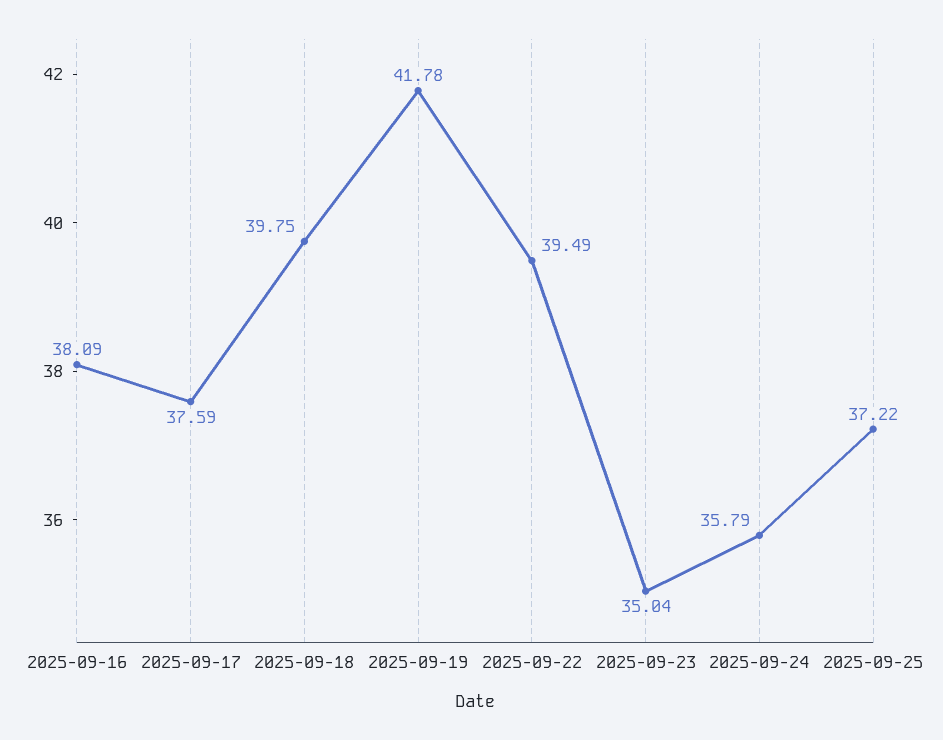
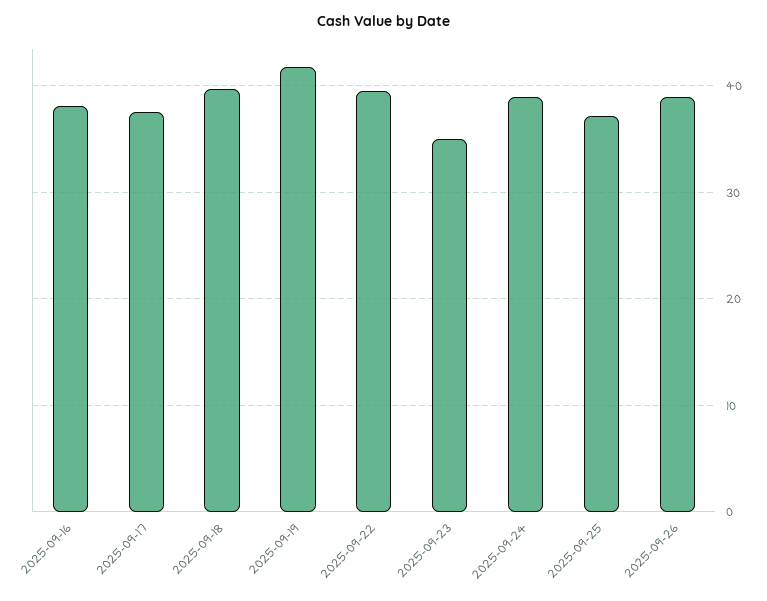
2025-09-24: 35.79 -> 39
2025-09-26: none -> 39

